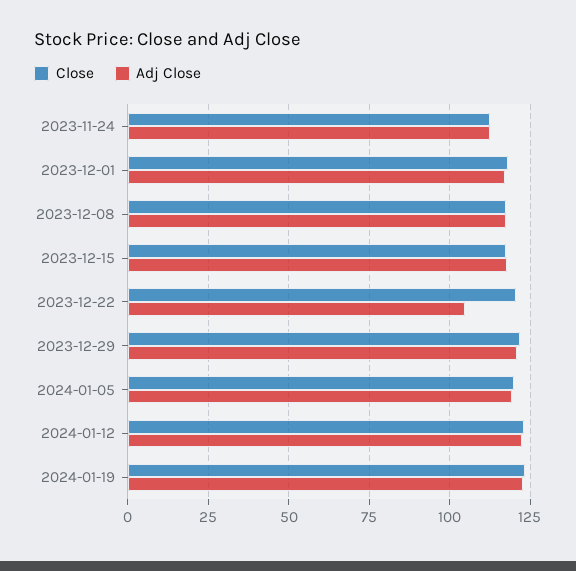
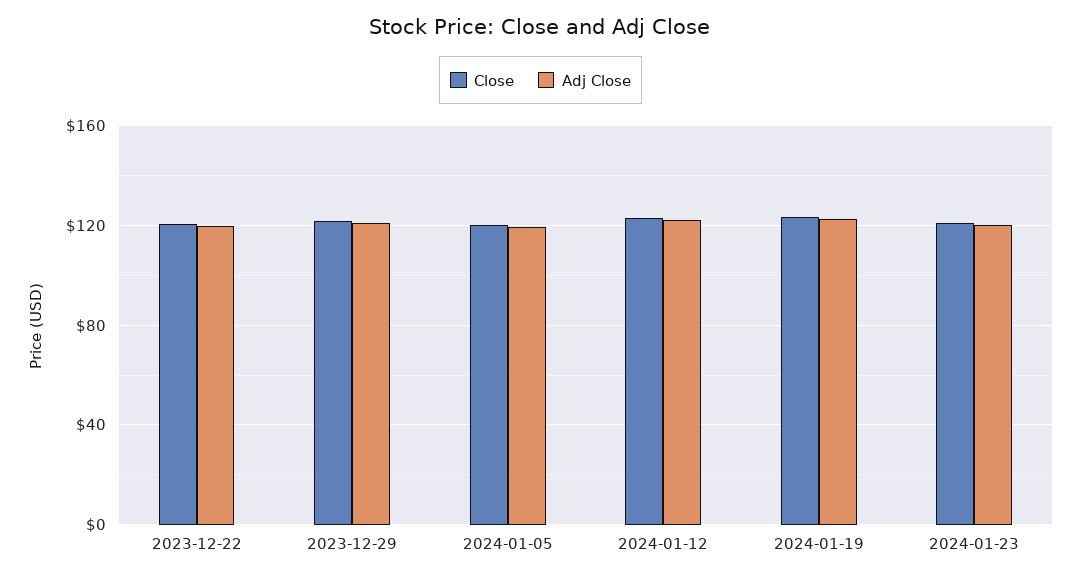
Close, 2023-11-24: 112.5 -> none
Adj Close, 2023-11-24: 112.5 -> none
Close, 2023-12-01: 117.5 -> none
Adj Close, 2023-12-01: 117.5 -> none
Close, 2023-12-08: 117.5 -> none
Adj Close, 2023-12-08: 117.5 -> none
Close, 2023-12-15: 117.5 -> none
Adj Close, 2023-12-15: 117.5 -> none
Adj Close, 2023-12-22: 105 -> 120
Close, 2024-01-23: none -> 120
Adj Close, 2024-01-23: none -> 120

